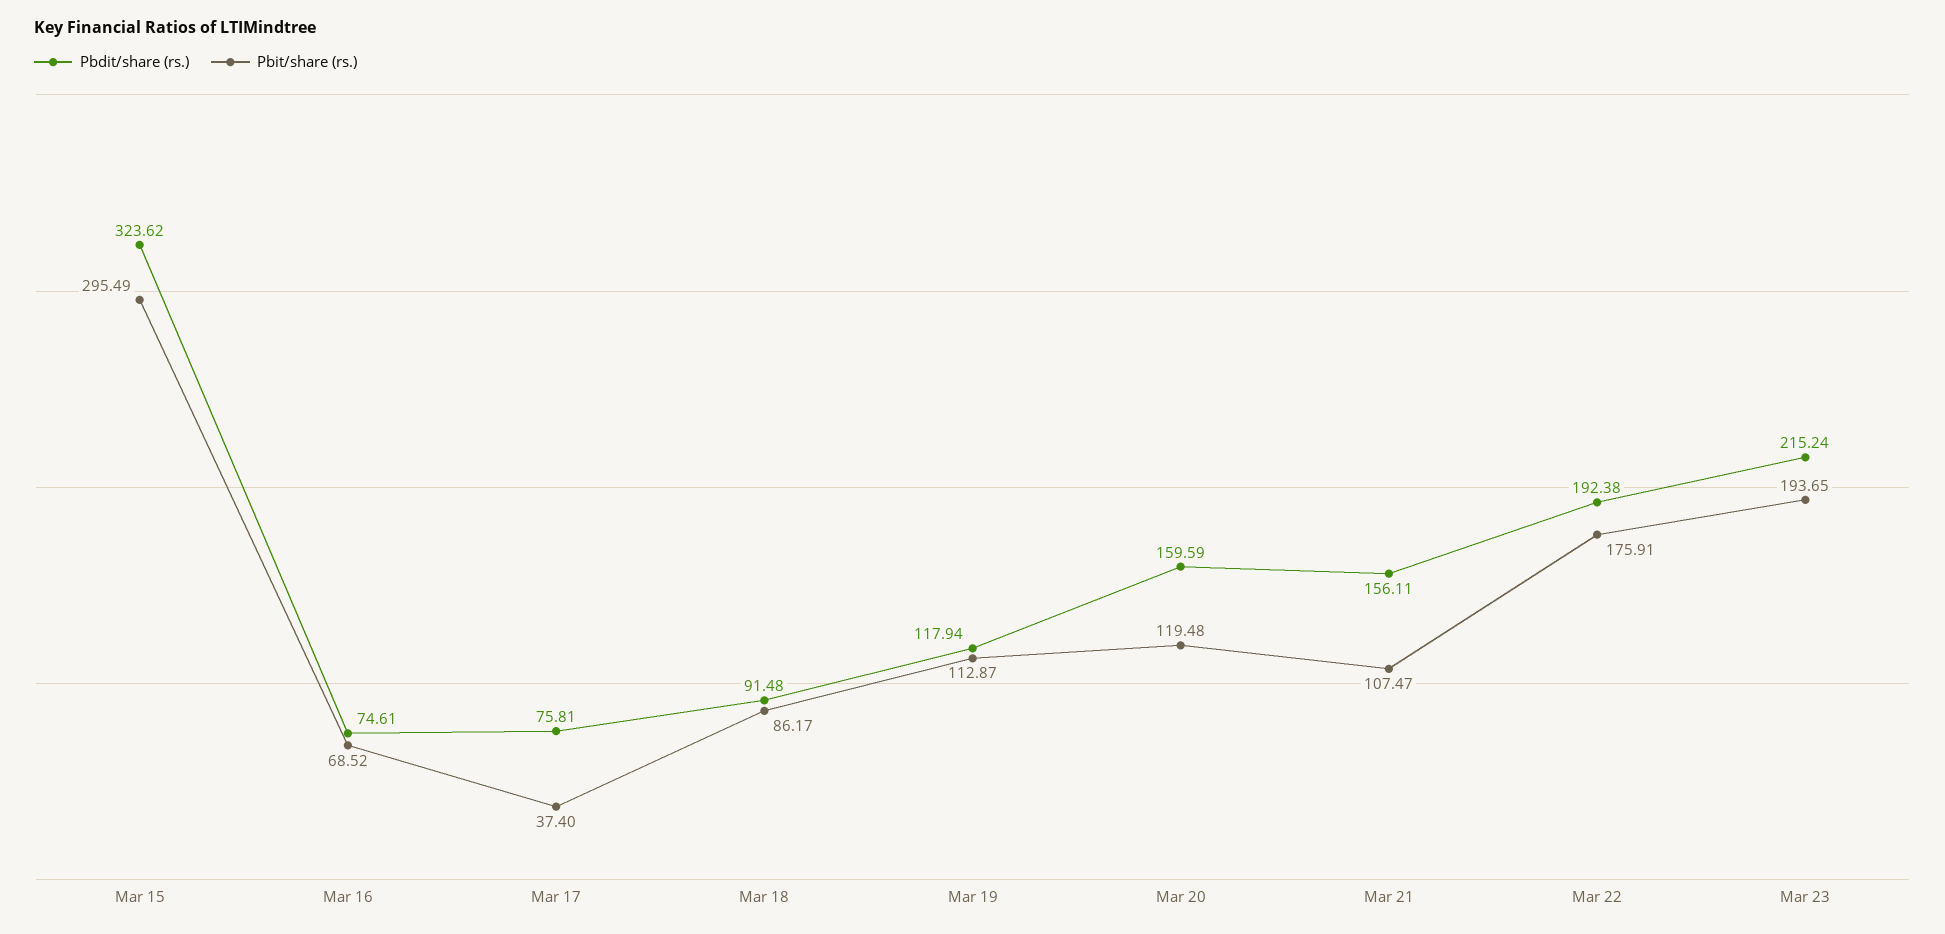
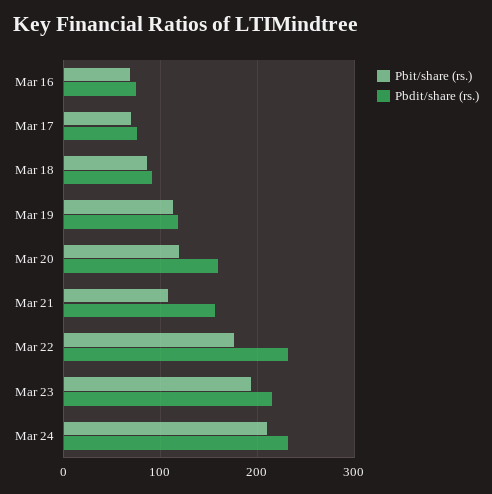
Pbdit/share (rs.), Mar 15: 323.62 -> none
Pbit/share (rs.), Mar 15: 295.49 -> none
Pbit/share (rs.), Mar 17: 37.4 -> 70
Pbdit/share (rs.), Mar 22: 192.38 -> 230
Pbit/share (rs.), Mar 24: none -> 210
Pbdit/share (rs.), Mar 24: none -> 230

